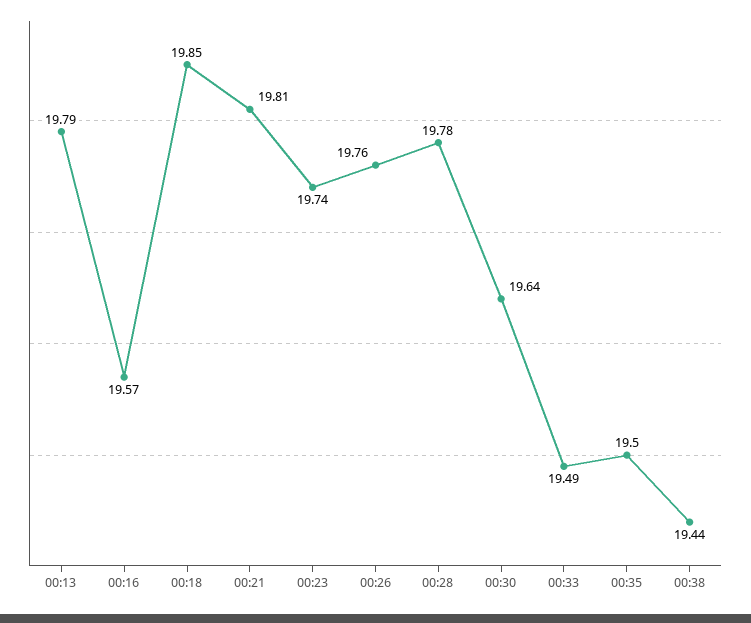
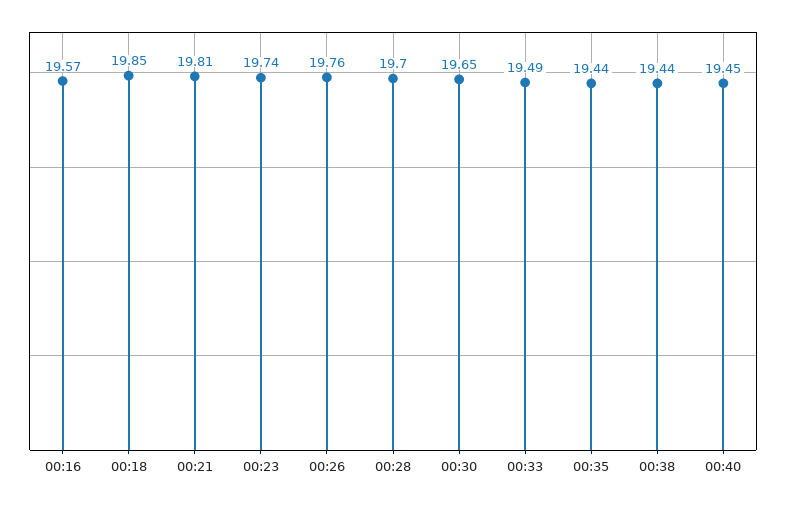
00:13: 19.79 -> none
00:28: 19.78 -> 19.7
00:30: 19.64 -> 19.65
00:35: 19.5 -> 19.44
00:40: none -> 19.45

